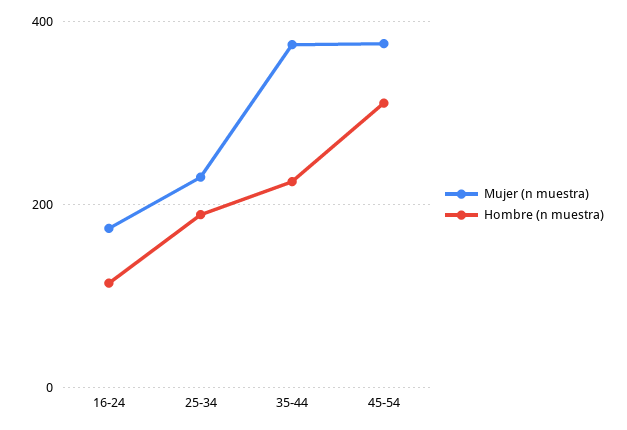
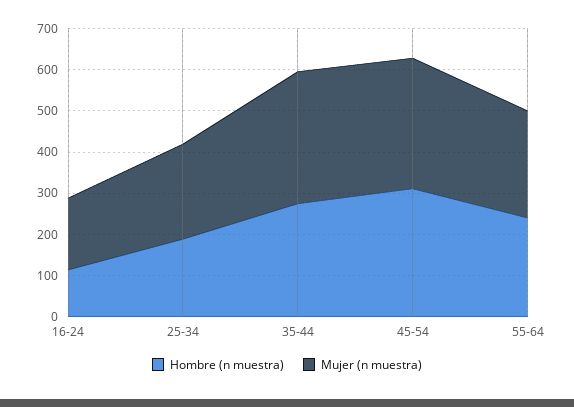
Mujer (n muestra), 35-44: 380 -> 320
Hombre (n muestra), 35-44: 220 -> 280
Mujer (n muestra), 45-54: 380 -> 320
Hombre (n muestra), 55-64: none -> 240
Mujer (n muestra), 55-64: none -> 260

